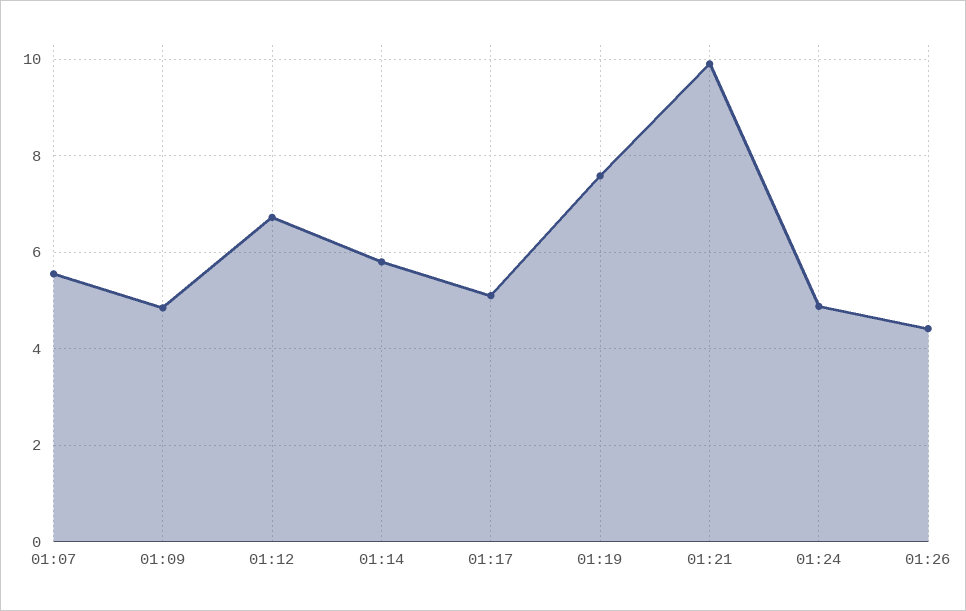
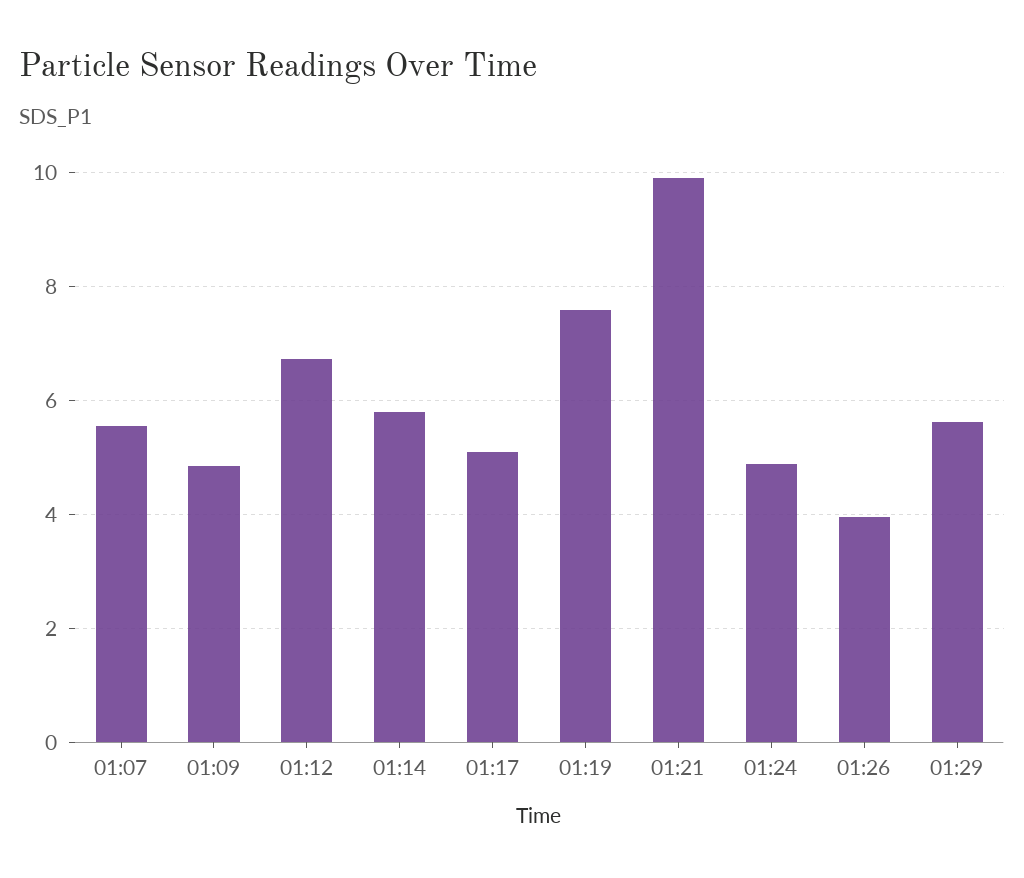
01:26: 4.4 -> 4
01:29: none -> 5.6

